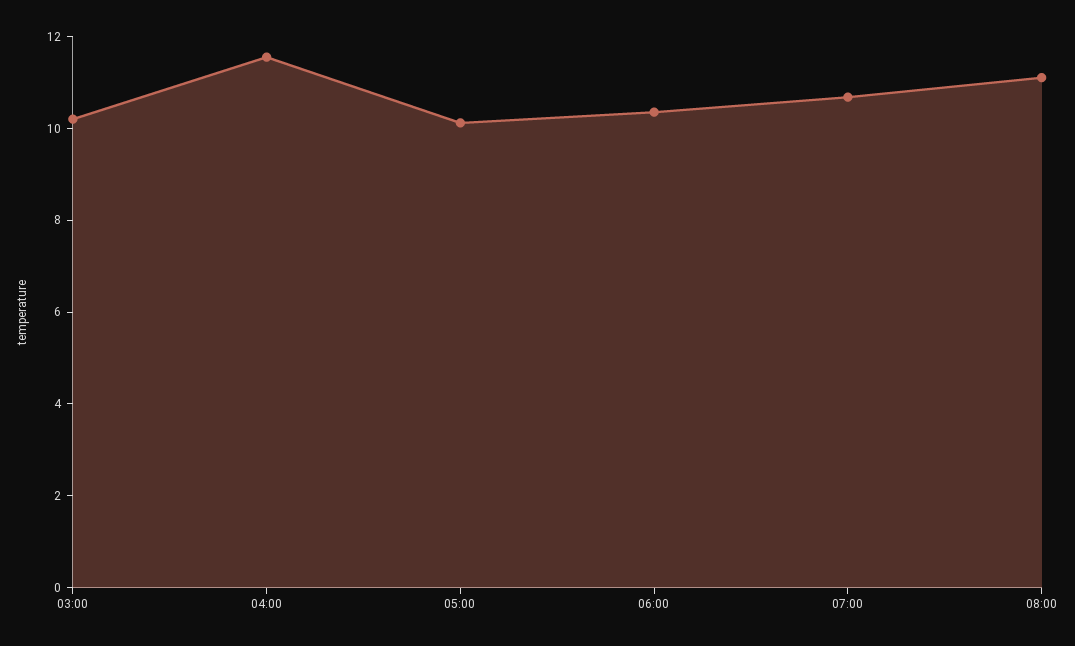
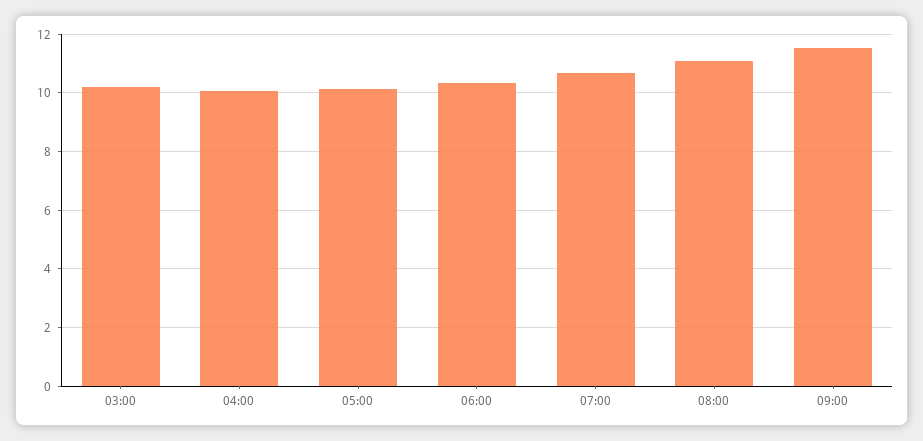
04:00: 11.5 -> 10
09:00: none -> 11.5

